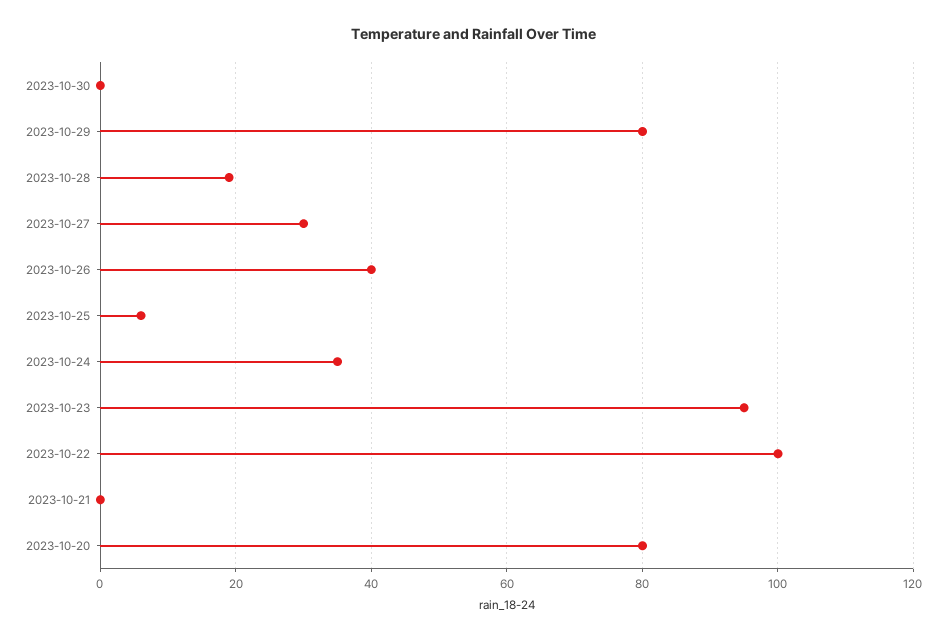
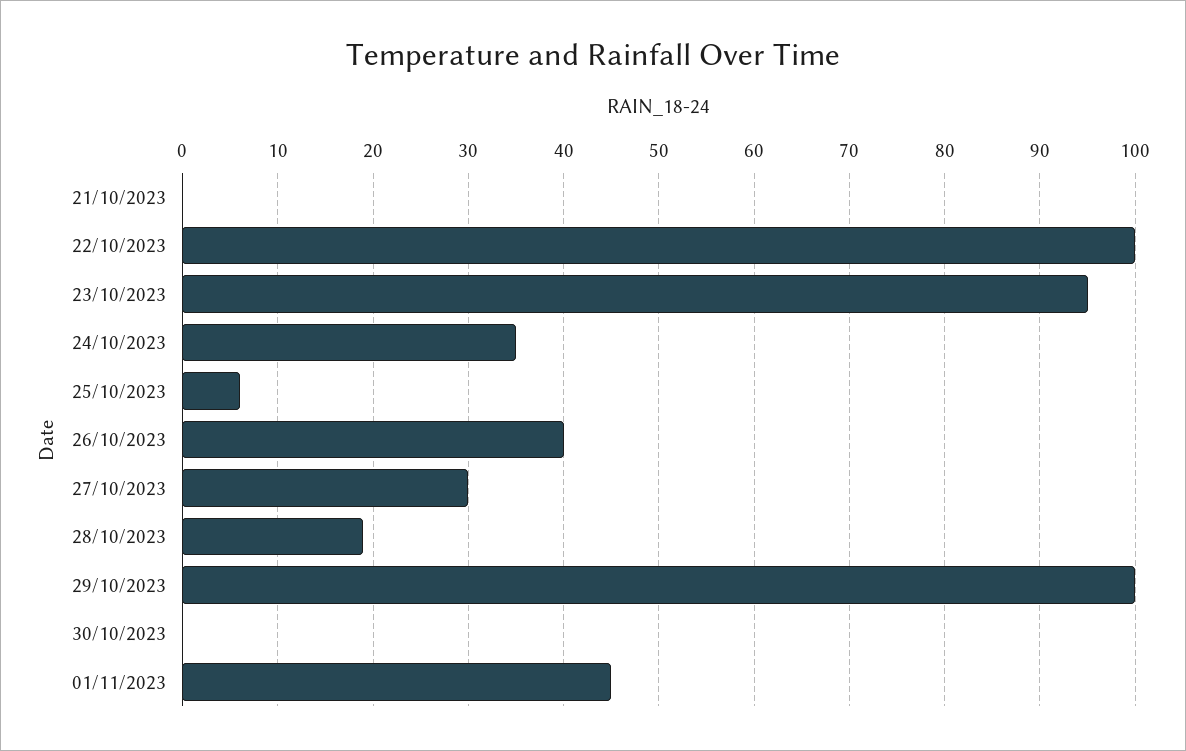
2023-10-29: 80 -> 100
2023-10-20: 80 -> none
01/11/2023: none -> 45

